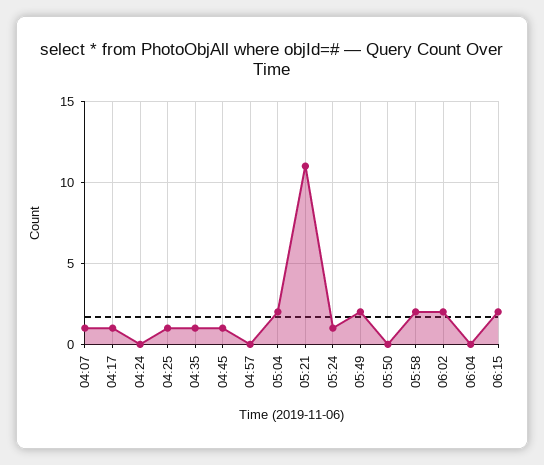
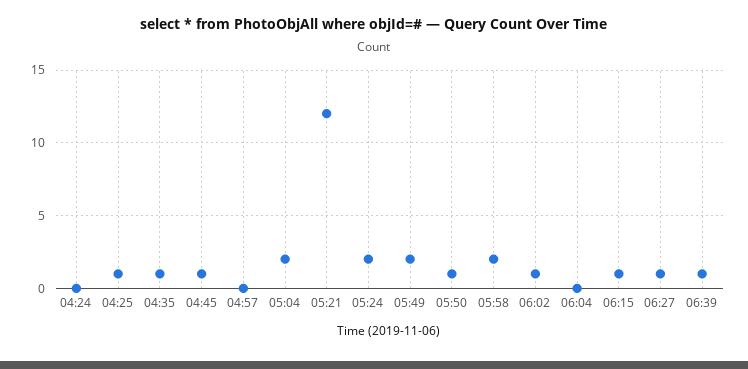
04:07: 1 -> none
04:17: 1 -> none
05:21: 11 -> 12
05:24: 1 -> 2
05:50: 0 -> 1
06:02: 2 -> 1
06:15: 2 -> 1
06:27: none -> 1
06:39: none -> 1

